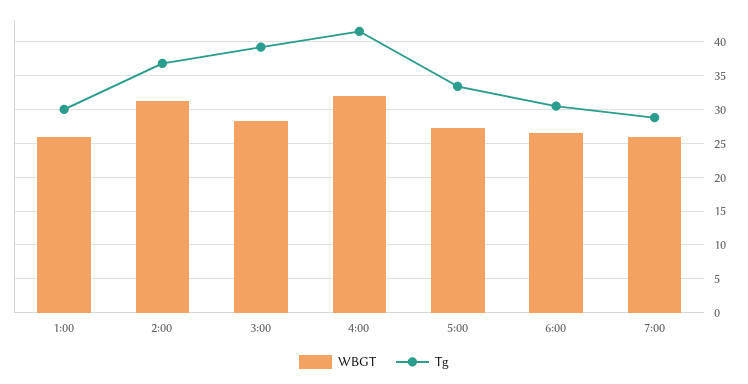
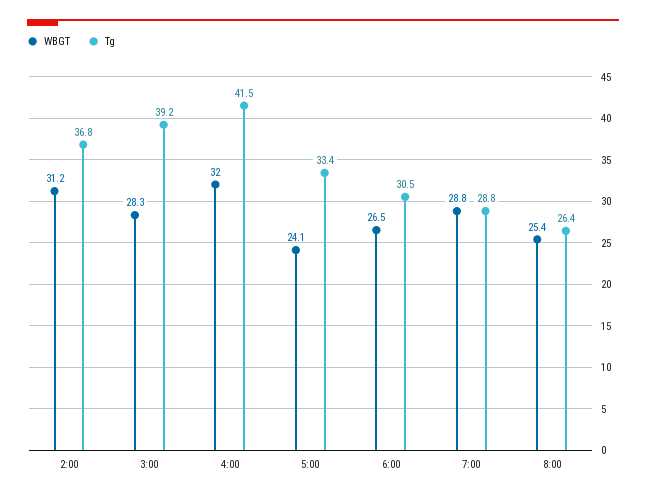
WBGT, 1:00: 26 -> none
Tg, 1:00: 30 -> none
WBGT, 5:00: 27 -> 24.1
WBGT, 7:00: 26 -> 28.8
WBGT, 8:00: none -> 25.4
Tg, 8:00: none -> 26.4

